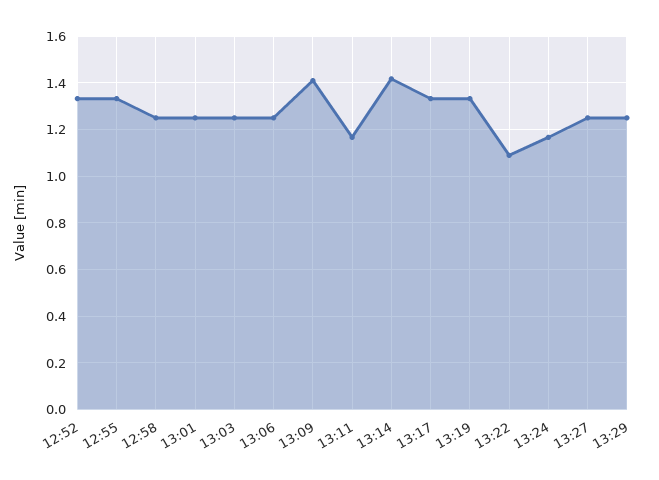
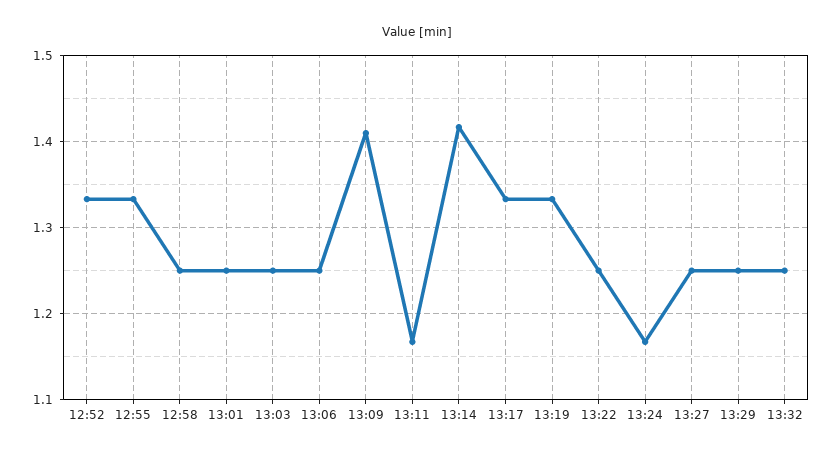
13:22: 1.1 -> 1.25
13:32: none -> 1.25

